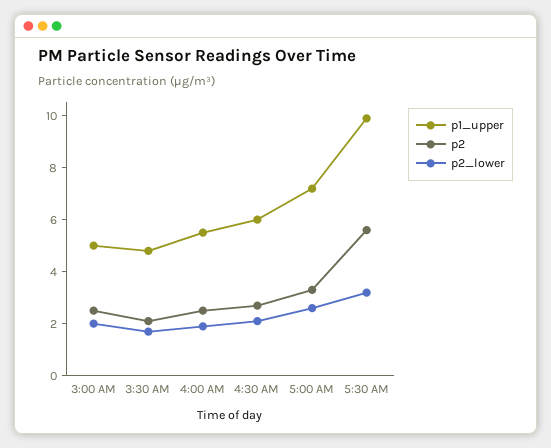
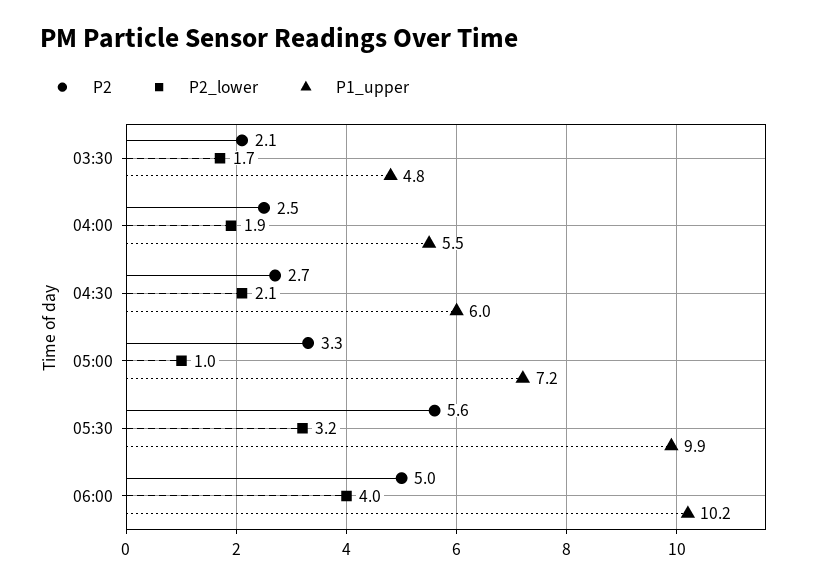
p1_upper, 3:00 AM: 5 -> none
p2, 3:00 AM: 2.5 -> none
p2_lower, 3:00 AM: 2 -> none
p2_lower, 5:00 AM: 2.5 -> 1
p2, 06:00: none -> 5
p2_lower, 06:00: none -> 4
p1_upper, 06:00: none -> 10.2

